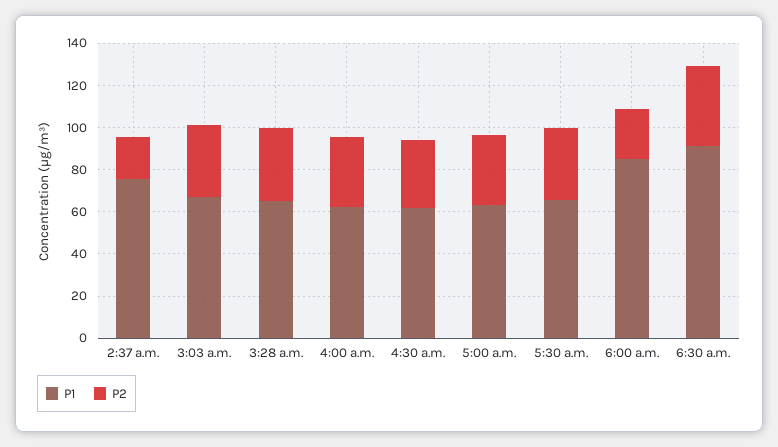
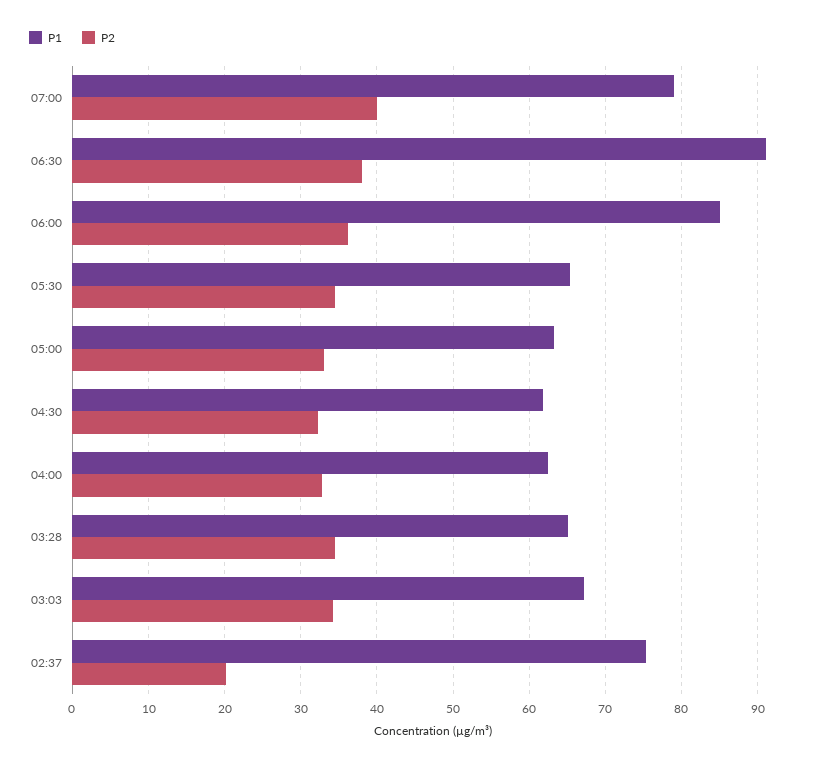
P2, 6:00 a.m.: 25 -> 36
P1, 07:00: none -> 79
P2, 07:00: none -> 40

